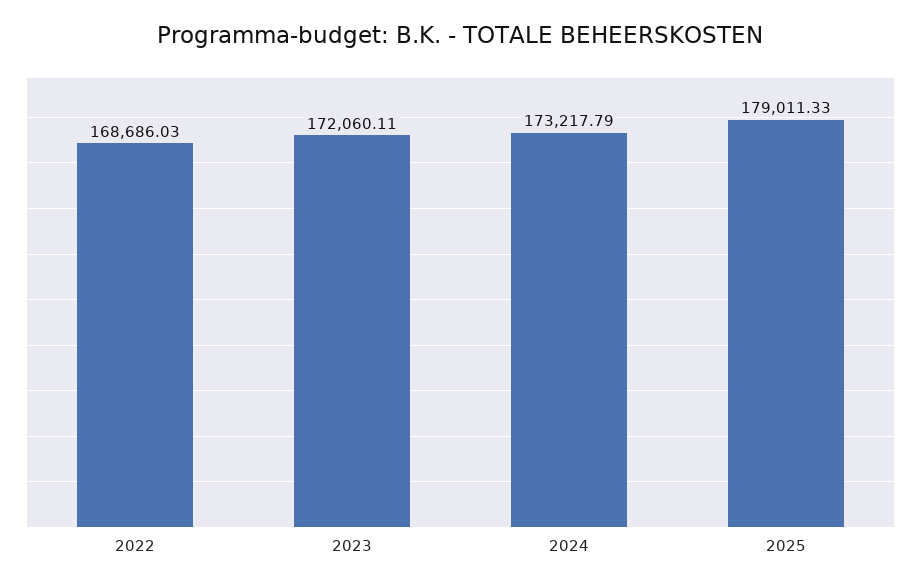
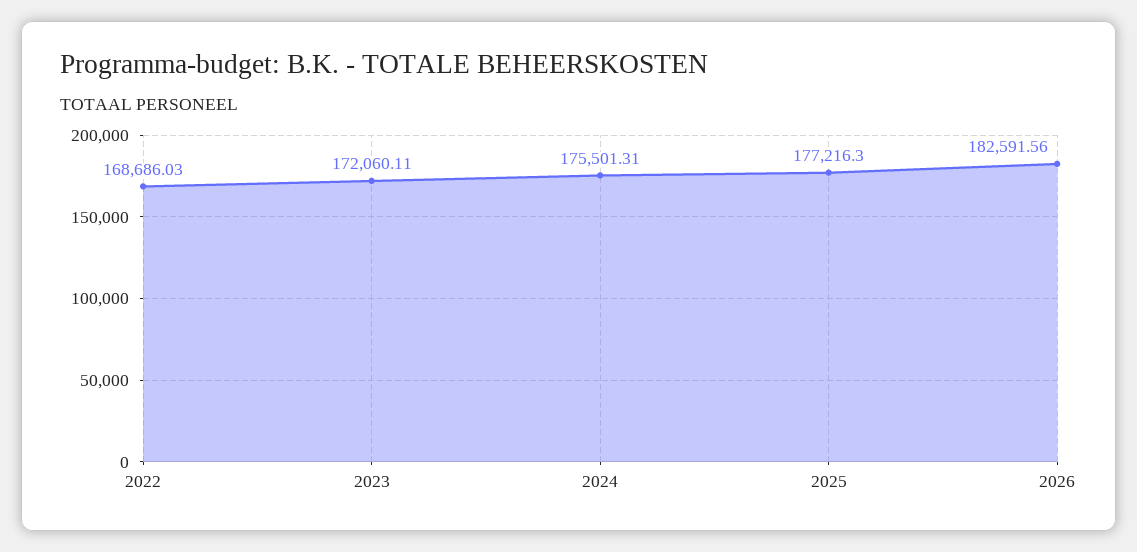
2024: 173217.79 -> 175501.31
2025: 179011.33 -> 177216.3
2026: none -> 182591.56

